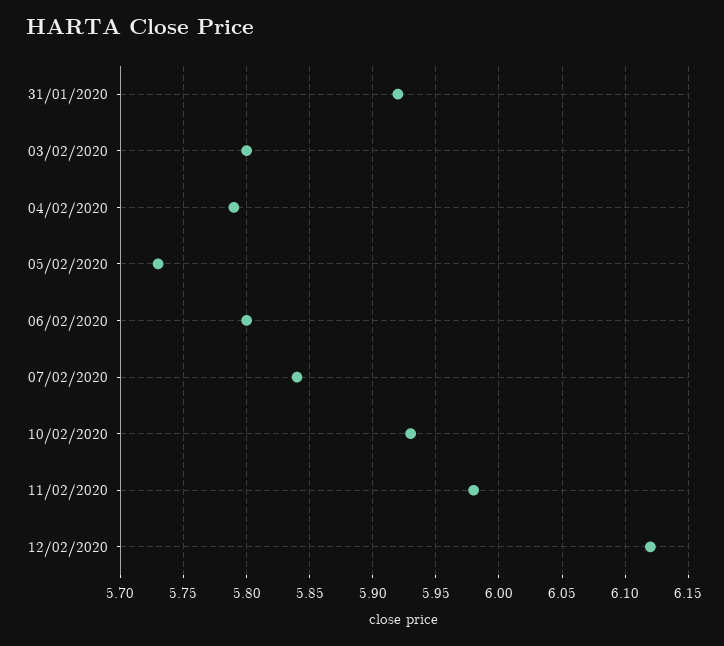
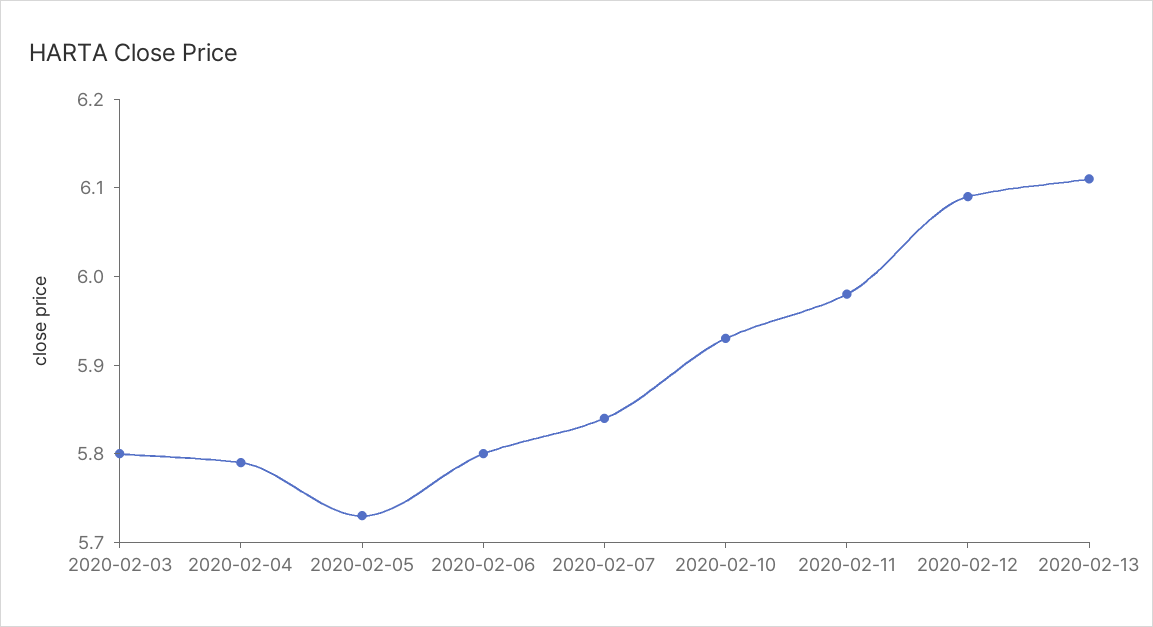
31/01/2020: 5.92 -> none
12/02/2020: 6.12 -> 6.09
2020-02-13: none -> 6.11

